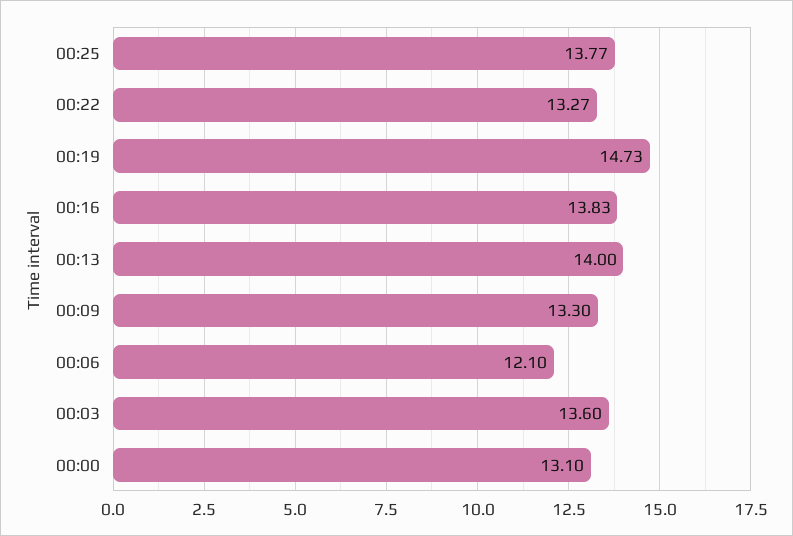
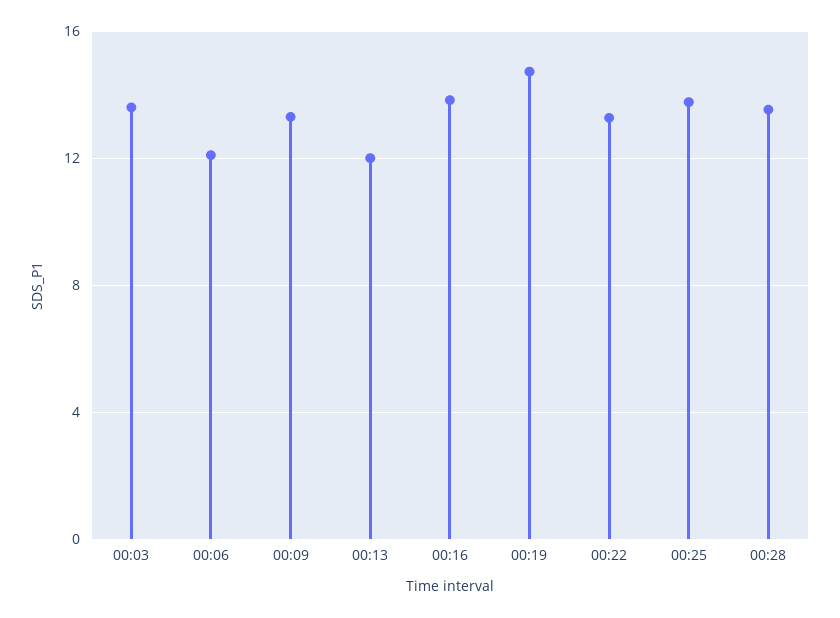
00:13: 14 -> 12
00:00: 13.1 -> none
00:28: none -> 13.5

